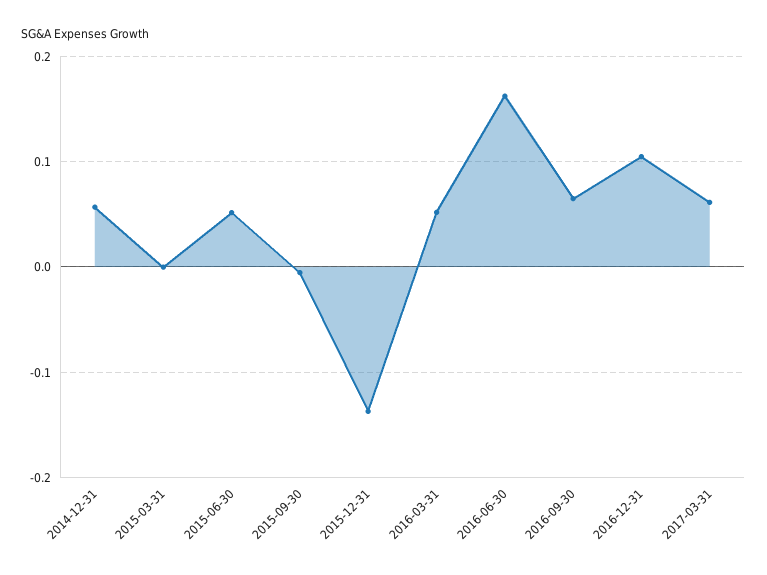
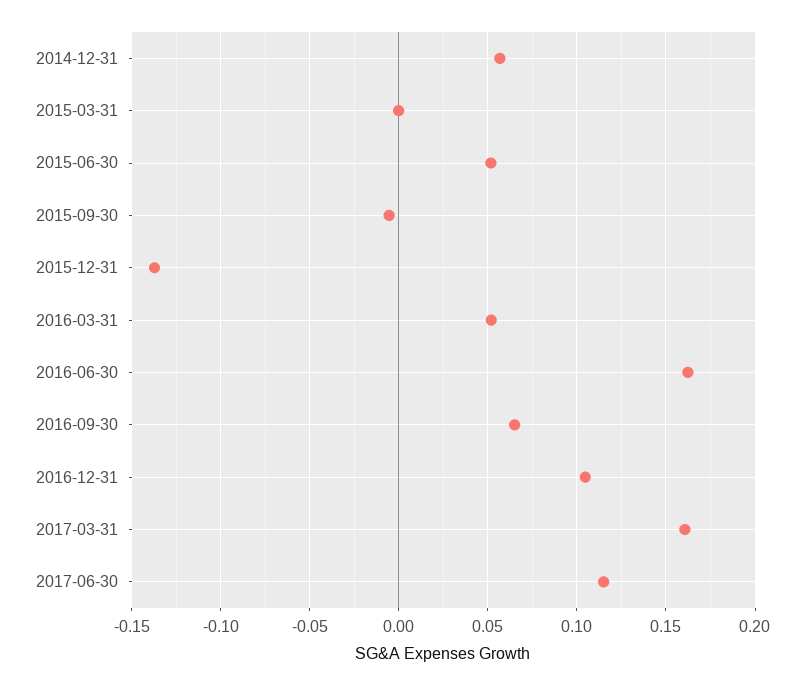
2017-03-31: 0.06 -> 0.16
2017-06-30: none -> 0.115

